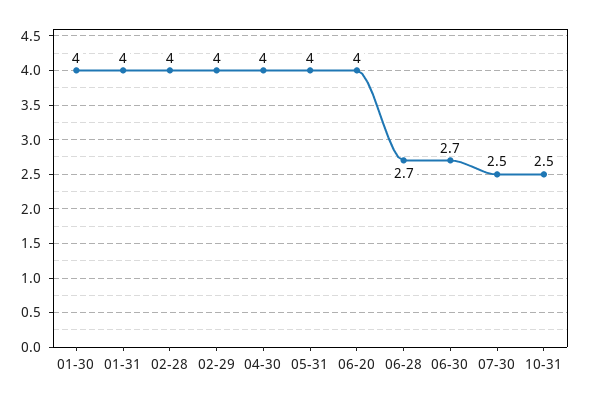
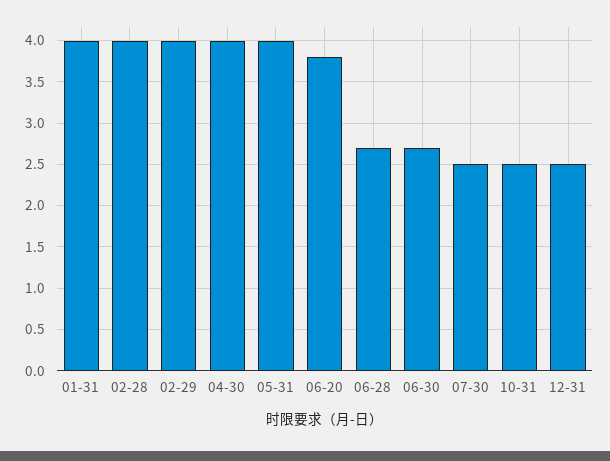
01-30: 4 -> none
06-20: 4 -> 3.8
12-31: none -> 2.5

